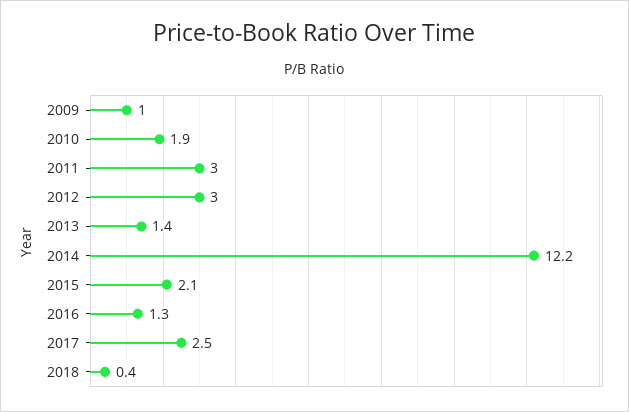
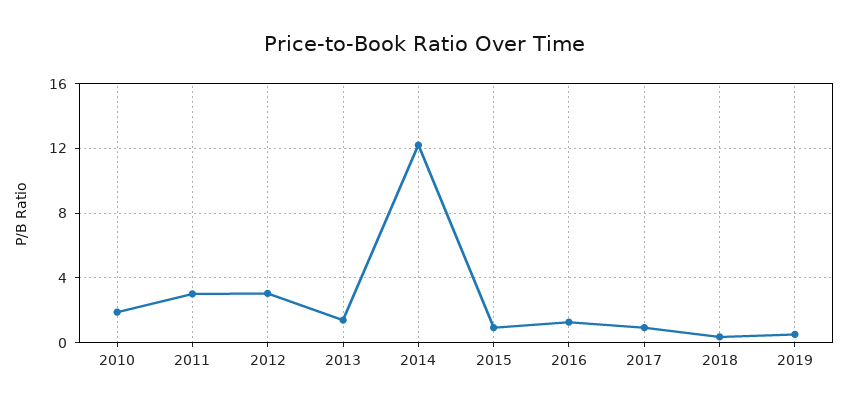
2009: 1 -> none
2015: 2.1 -> 1
2017: 2.5 -> 1
2019: none -> 0.5

